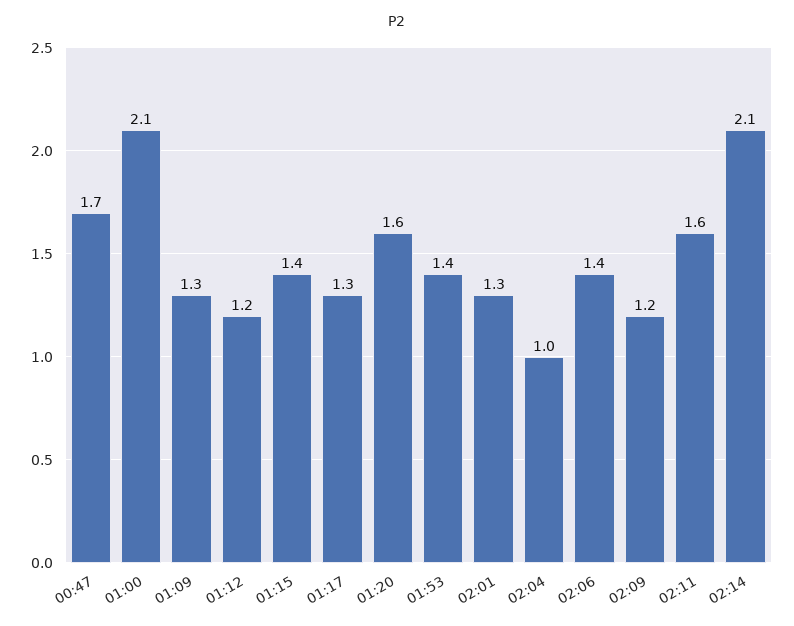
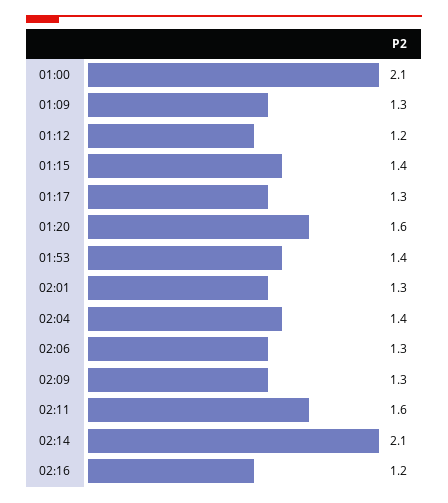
00:47: 1.7 -> none
02:04: 1 -> 1.4
02:06: 1.4 -> 1.3
02:09: 1.2 -> 1.3
02:16: none -> 1.2

